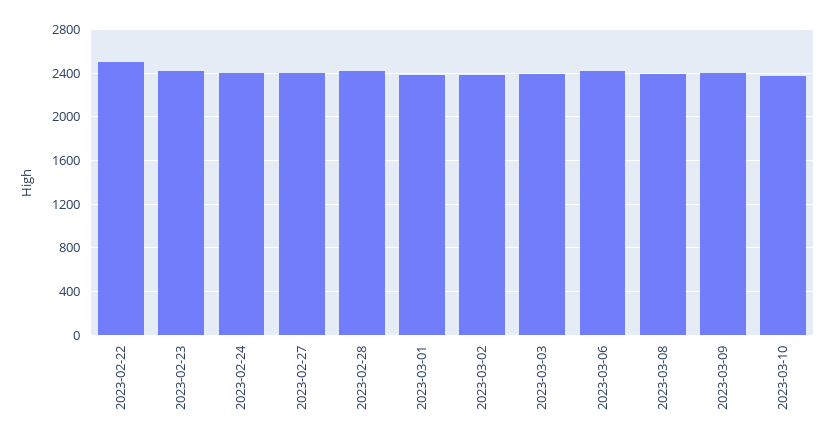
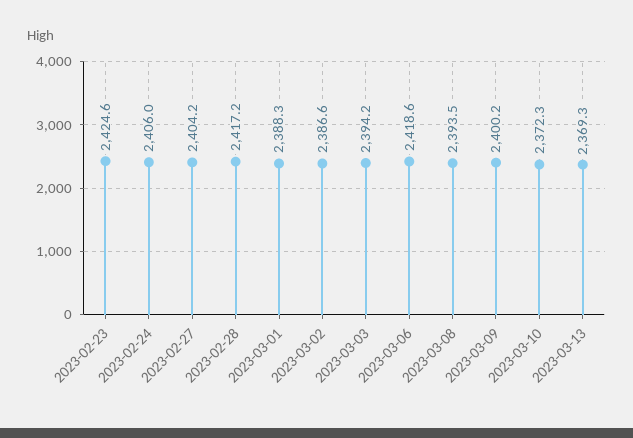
2023-02-22: 2500 -> none
2023-03-13: none -> 2369.3

